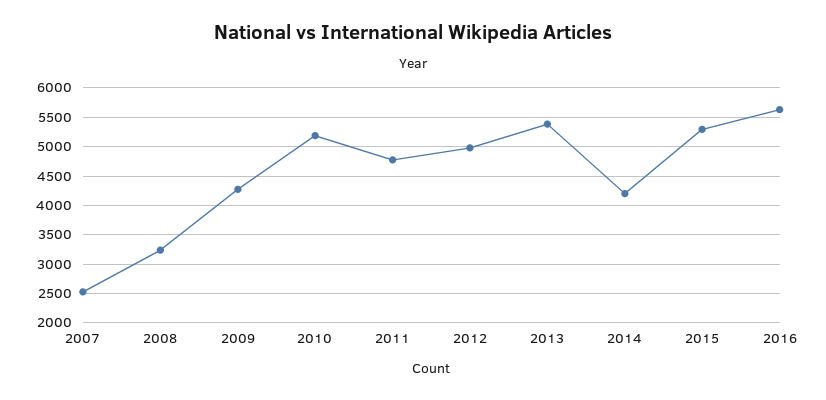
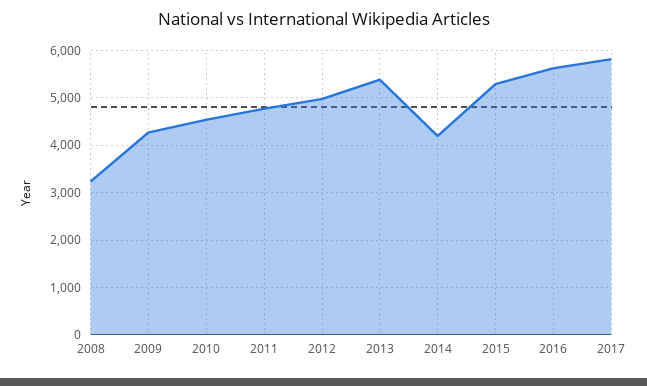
2007: 2500 -> none
2010: 5250 -> 4600
2017: none -> 5800

